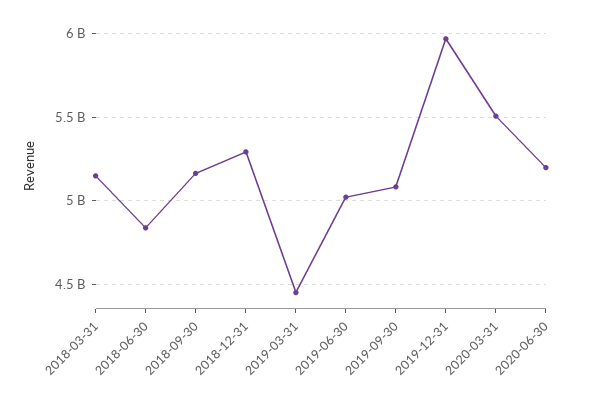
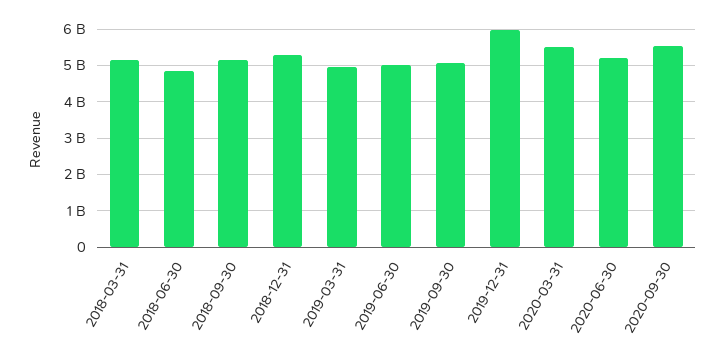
2019-03-31: 4450000000 -> 5000000000
2020-09-30: none -> 5600000000

